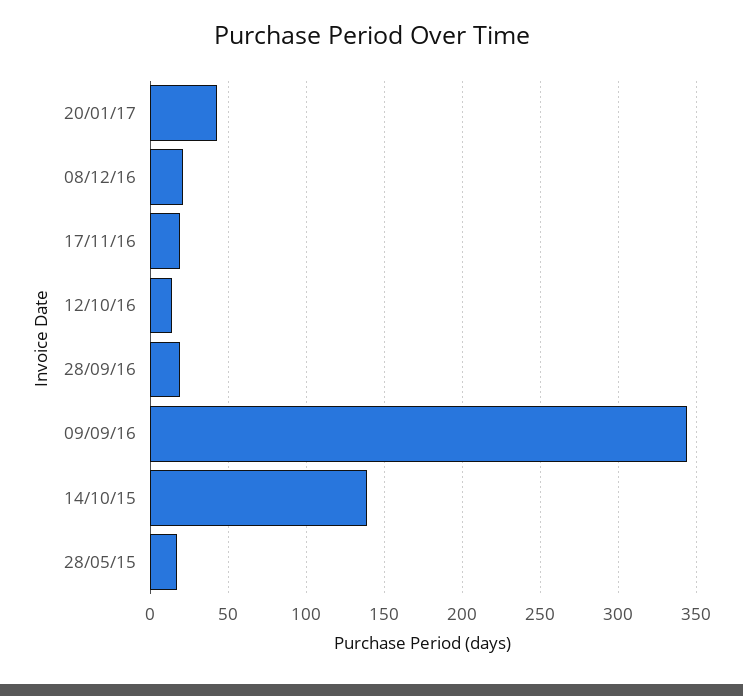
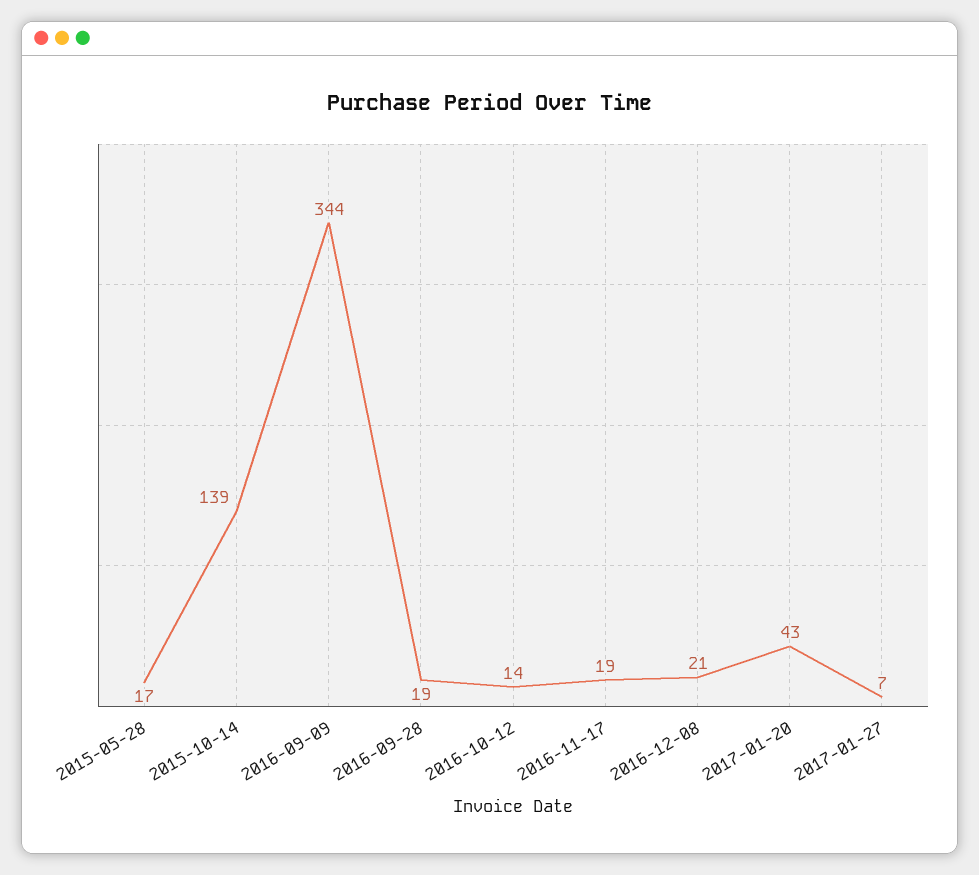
2017-01-27: none -> 7

